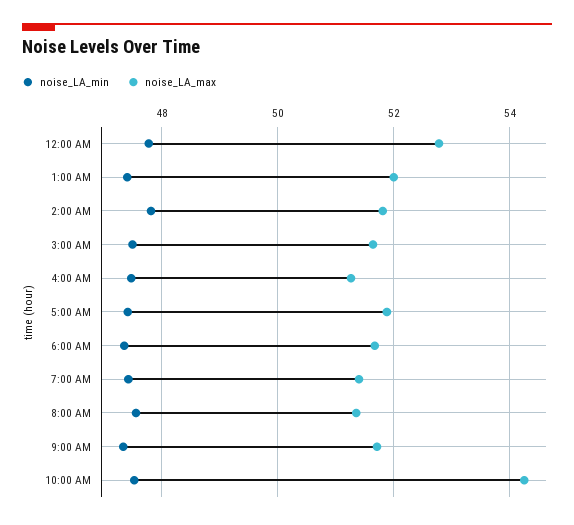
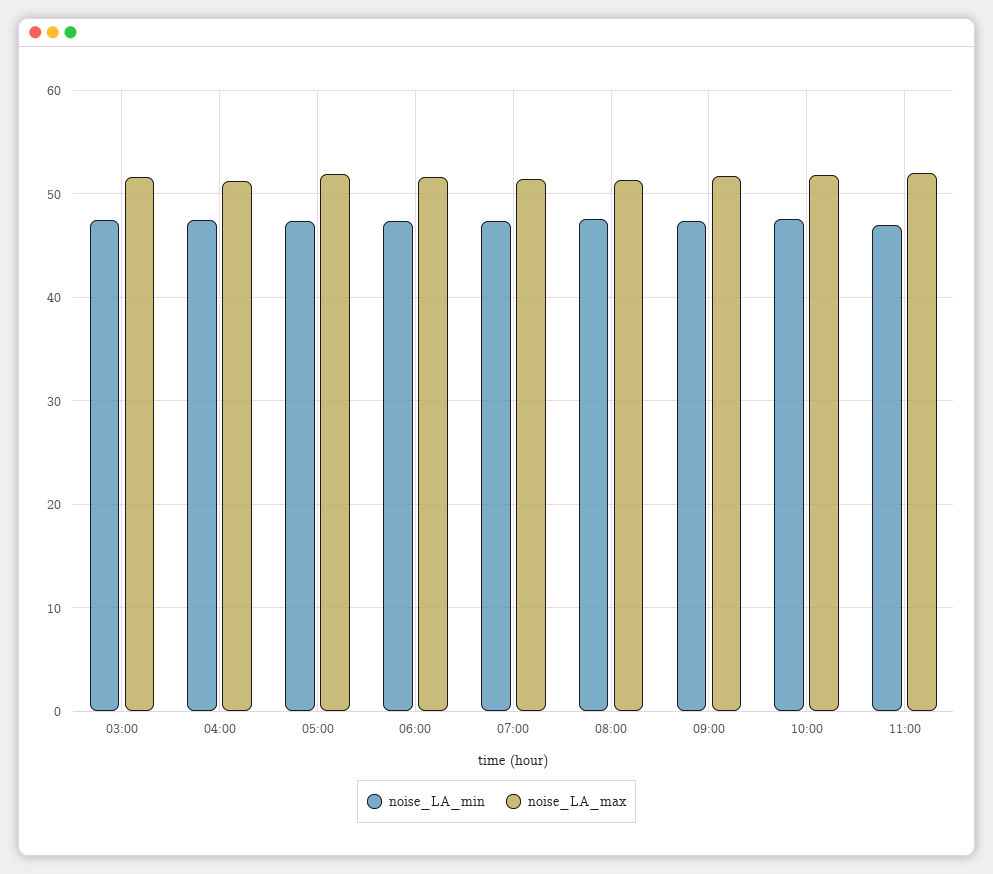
noise_LA_min, 12:00 AM: 47.8 -> none
noise_LA_max, 12:00 AM: 52.8 -> none
noise_LA_min, 1:00 AM: 47.4 -> none
noise_LA_max, 1:00 AM: 52 -> none
noise_LA_min, 2:00 AM: 47.8 -> none
noise_LA_max, 2:00 AM: 51.8 -> none
noise_LA_max, 10:00 AM: 54.2 -> 52
noise_LA_min, 11:00: none -> 47
noise_LA_max, 11:00: none -> 52

